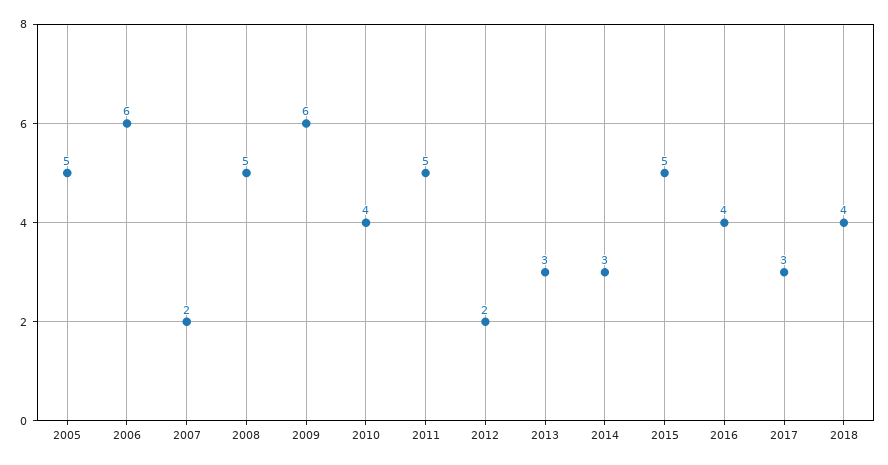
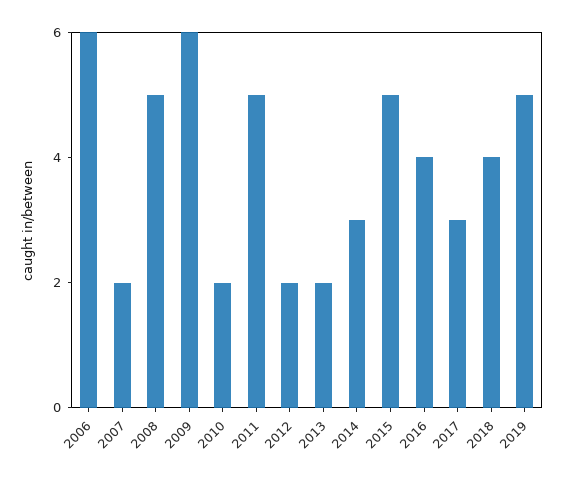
2005: 5 -> none
2010: 4 -> 2
2013: 3 -> 2
2019: none -> 5

